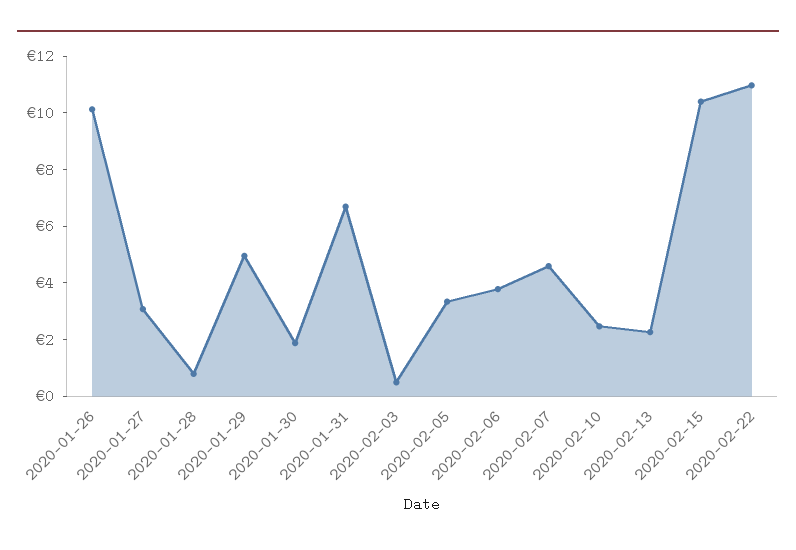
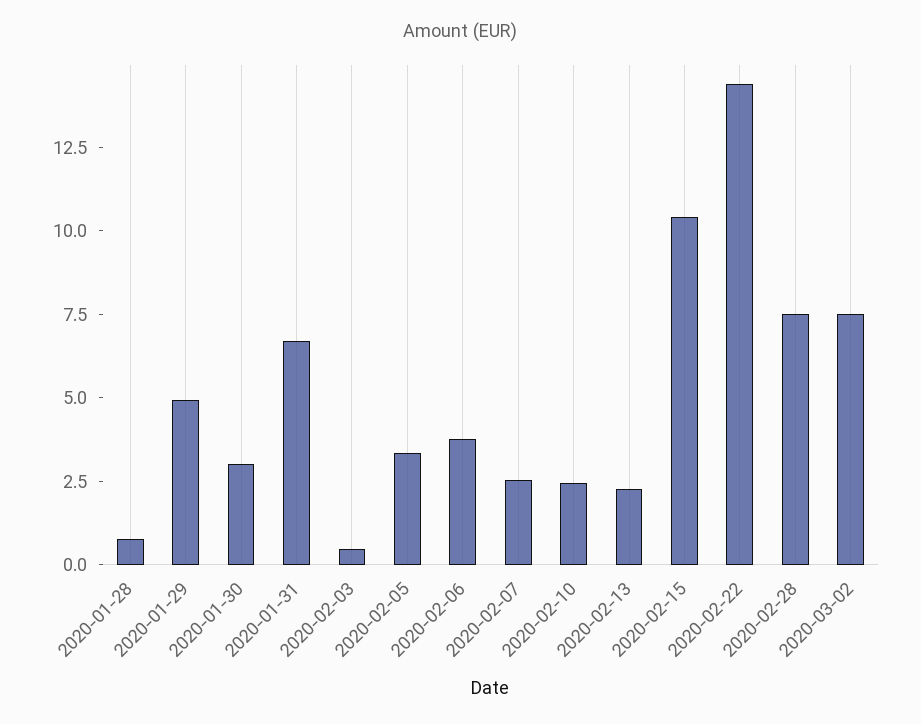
2020-01-26: 10 -> none
2020-01-27: 3 -> none
2020-01-30: 2 -> 3
2020-02-07: 4.5 -> 2.5
2020-02-22: 11 -> 14.5
2020-02-28: none -> 7.5
2020-03-02: none -> 7.5

